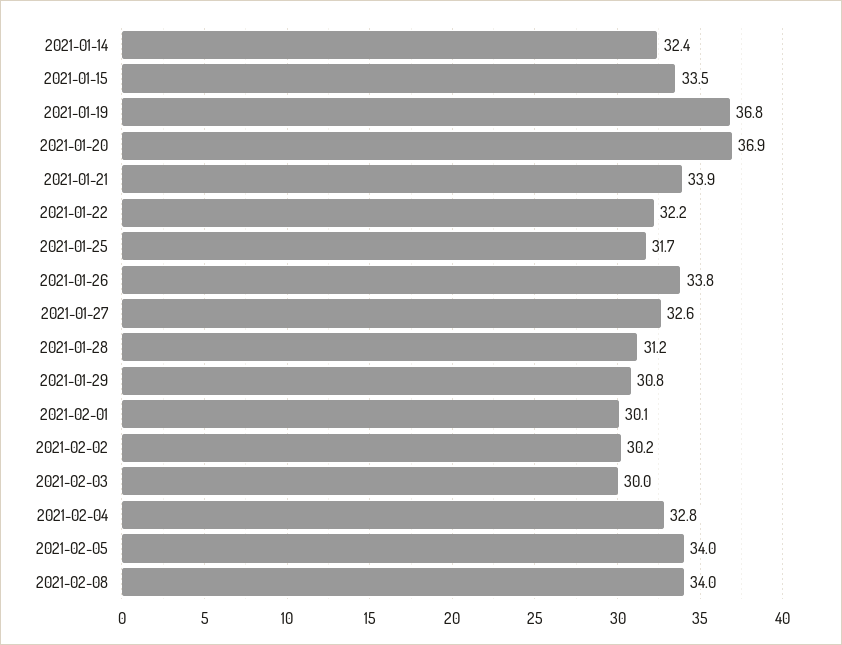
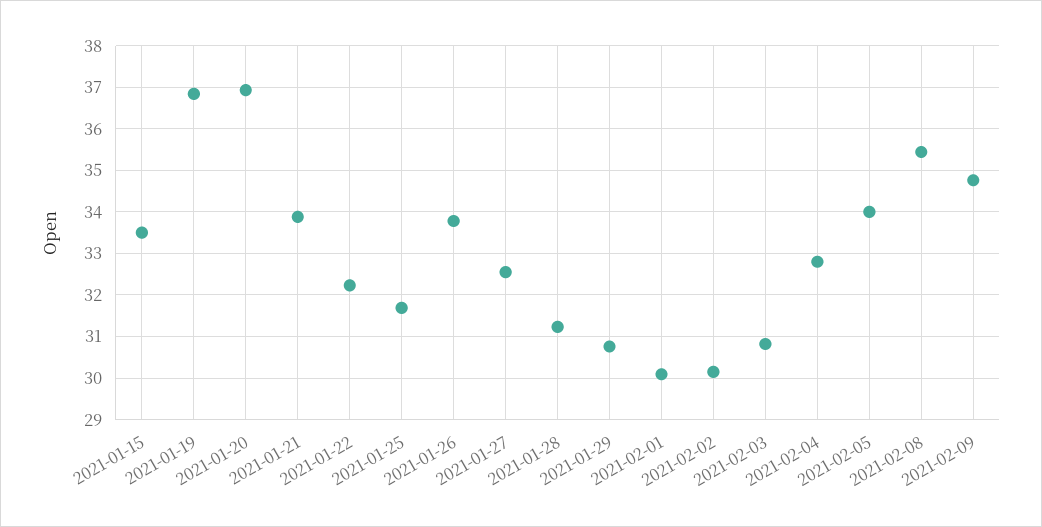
2021-01-14: 32.4 -> none
2021-02-03: 30 -> 30.8
2021-02-08: 34 -> 35.4
2021-02-09: none -> 34.8

